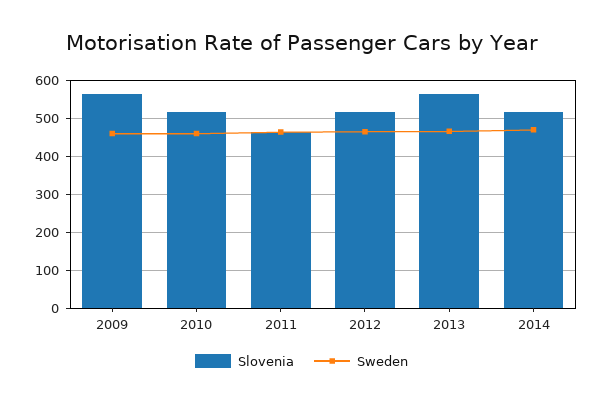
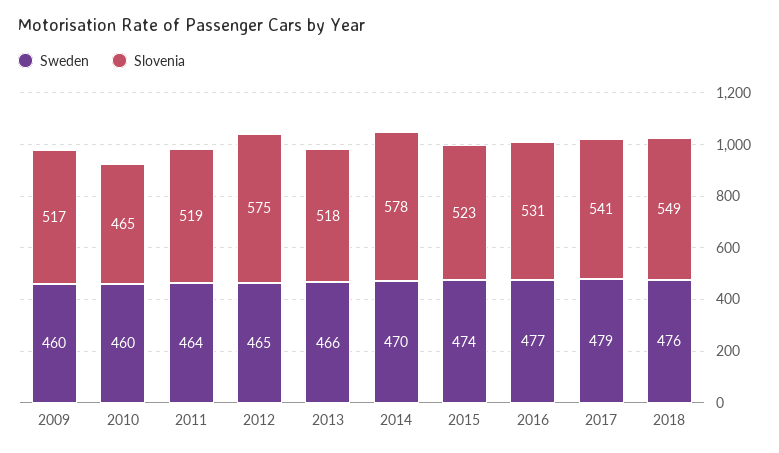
Slovenia, 2009: 560 -> 517
Slovenia, 2010: 520 -> 465
Slovenia, 2011: 460 -> 519
Slovenia, 2012: 520 -> 575
Slovenia, 2013: 560 -> 518
Slovenia, 2014: 520 -> 578
Sweden, 2015: none -> 474
Slovenia, 2015: none -> 523
Sweden, 2016: none -> 477
Slovenia, 2016: none -> 531
Sweden, 2017: none -> 479
Slovenia, 2017: none -> 541
Sweden, 2018: none -> 476
Slovenia, 2018: none -> 549

